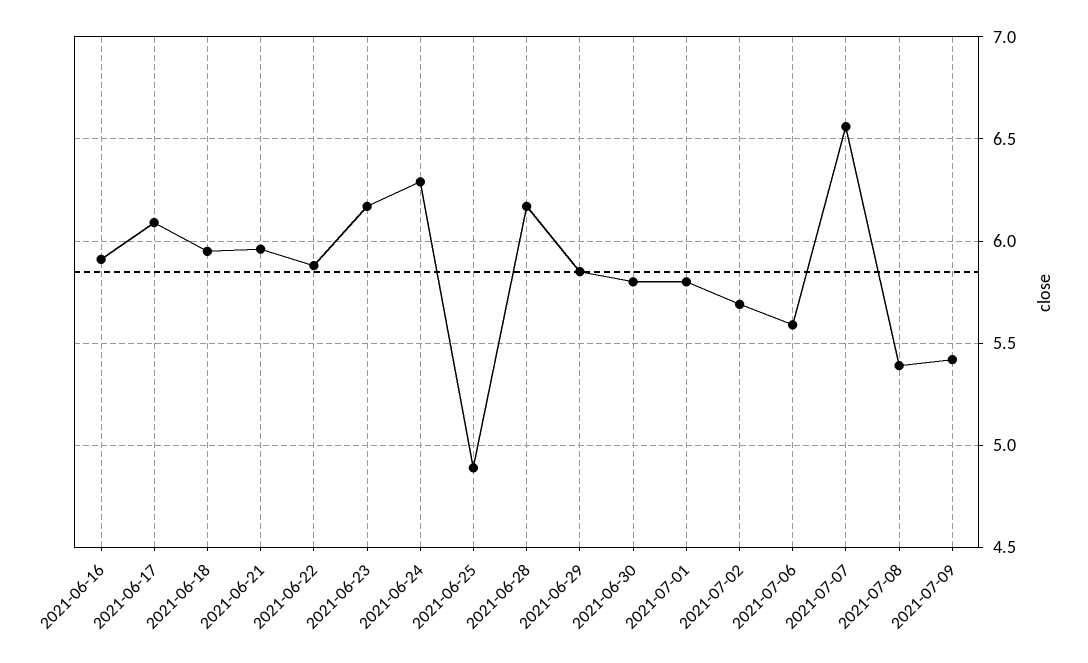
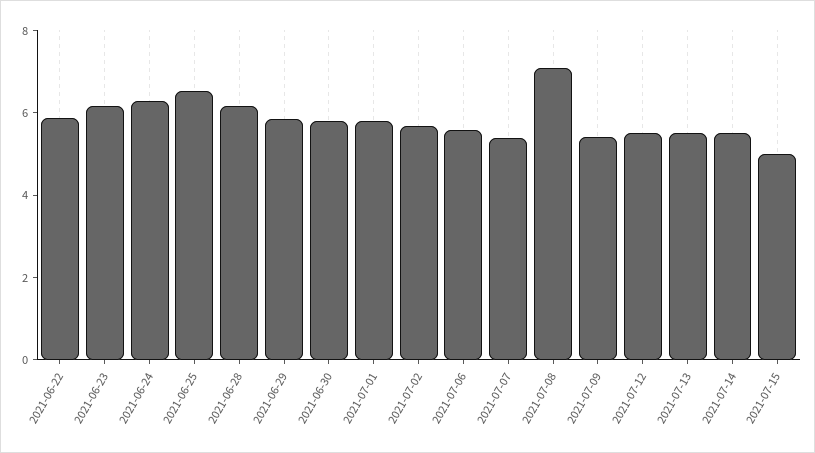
2021-06-16: 5.9 -> none
2021-06-17: 6.1 -> none
2021-06-18: 5.95 -> none
2021-06-21: 5.95 -> none
2021-06-25: 4.9 -> 6.5
2021-07-07: 6.55 -> 5.5
2021-07-08: 5.4 -> 7
2021-07-12: none -> 5.5
2021-07-13: none -> 5.5
2021-07-14: none -> 5.5
2021-07-15: none -> 5

